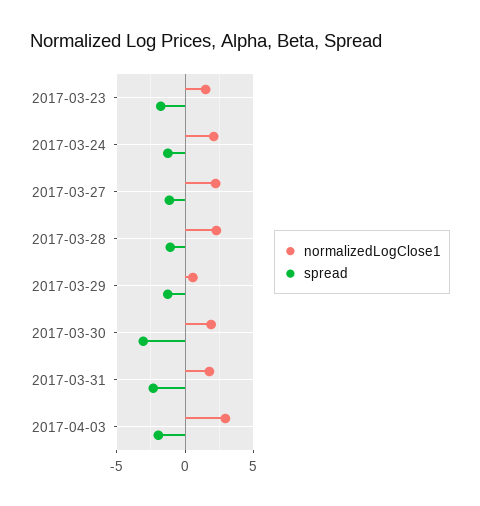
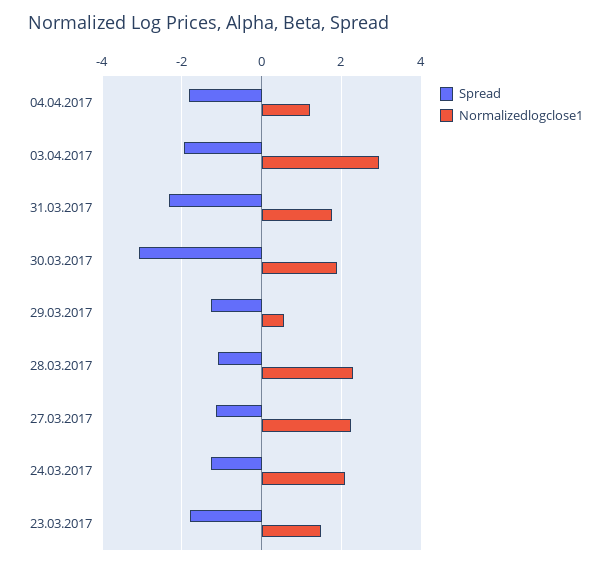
spread, 04.04.2017: none -> -1.8
normalizedLogClose1, 04.04.2017: none -> 1.2

